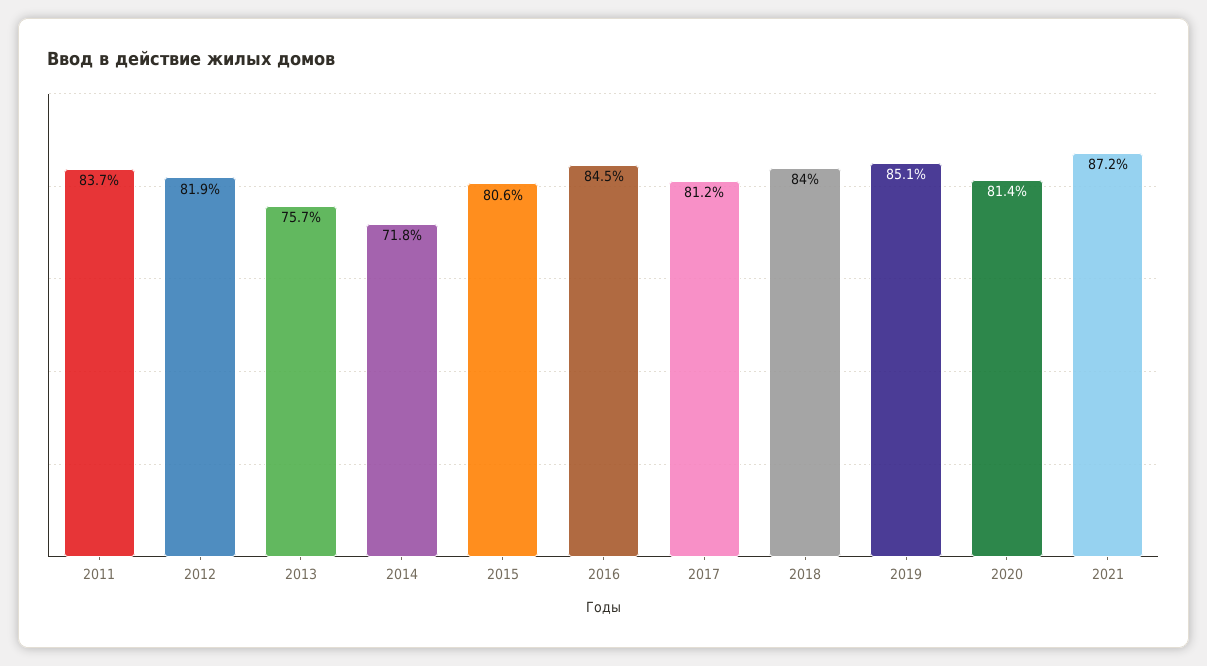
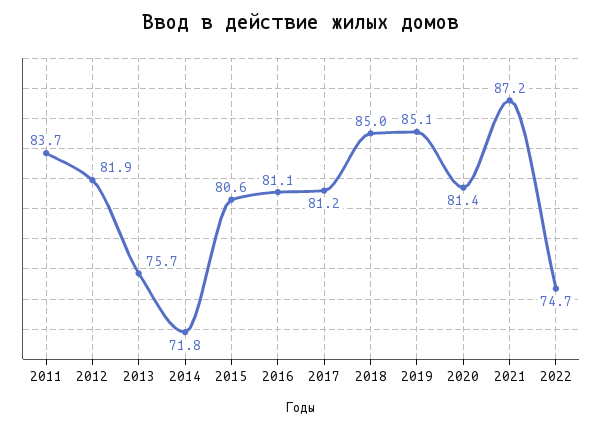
2016: 84.5 -> 81.1
2018: 84 -> 85
2022: none -> 74.7

